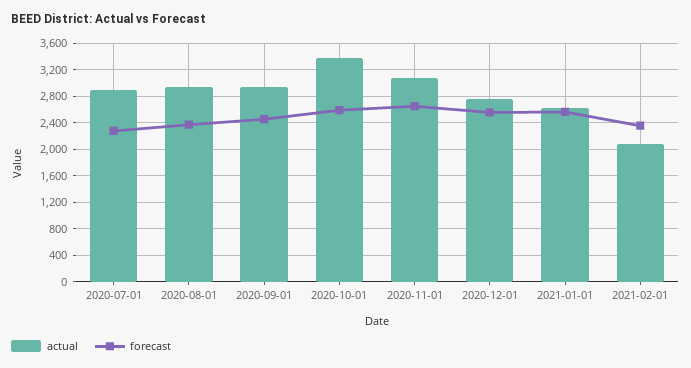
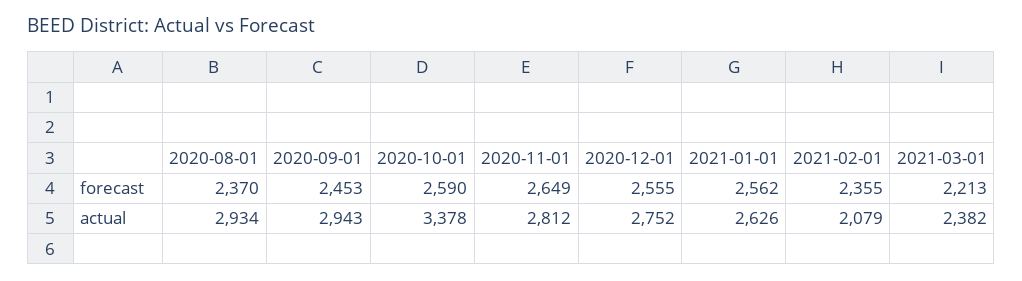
actual, 2020-07-01: 2900 -> none
forecast, 2020-07-01: 2300 -> none
actual, 2020-11-01: 3100 -> 2812
forecast, 2021-03-01: none -> 2213
actual, 2021-03-01: none -> 2382

